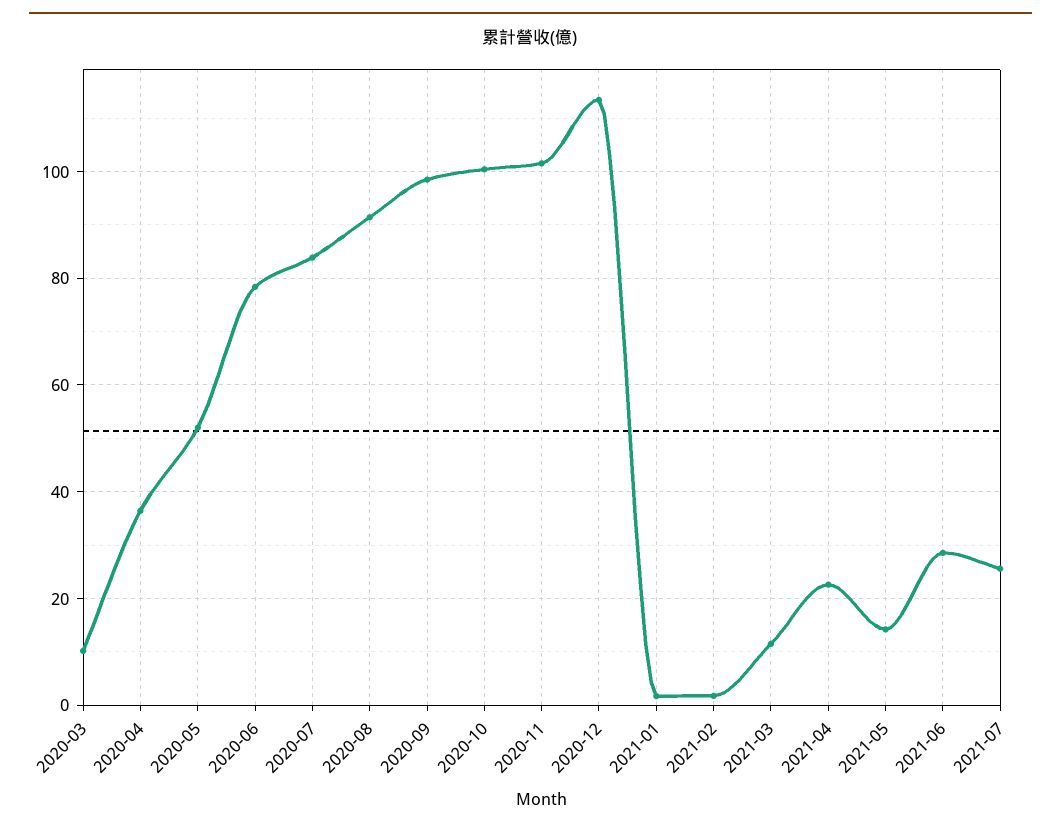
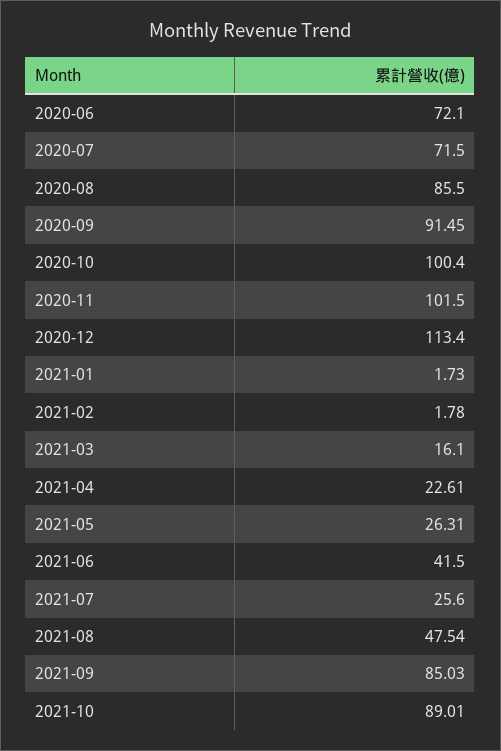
2020-03: 10 -> none
2020-04: 36 -> none
2020-05: 52 -> none
2020-06: 78 -> 72.1
2020-07: 84 -> 71.5
2020-08: 92 -> 85.5
2020-09: 98 -> 91.45
2021-03: 12 -> 16.1
2021-05: 14 -> 26.31
2021-06: 28 -> 41.5
2021-08: none -> 47.54
2021-09: none -> 85.03
2021-10: none -> 89.01

